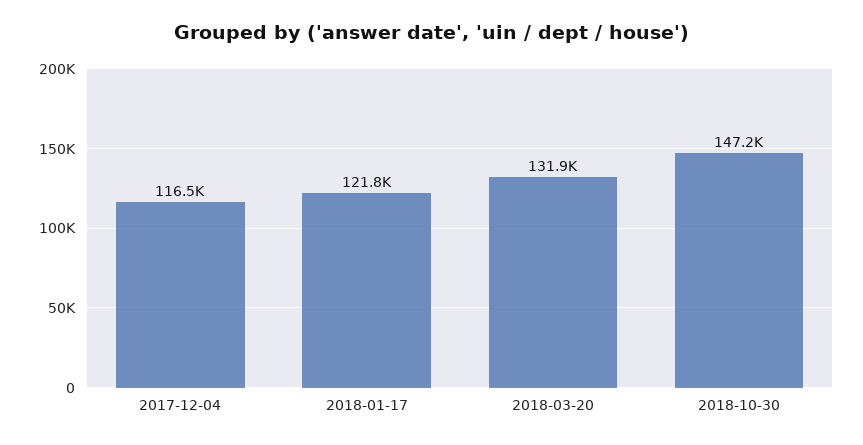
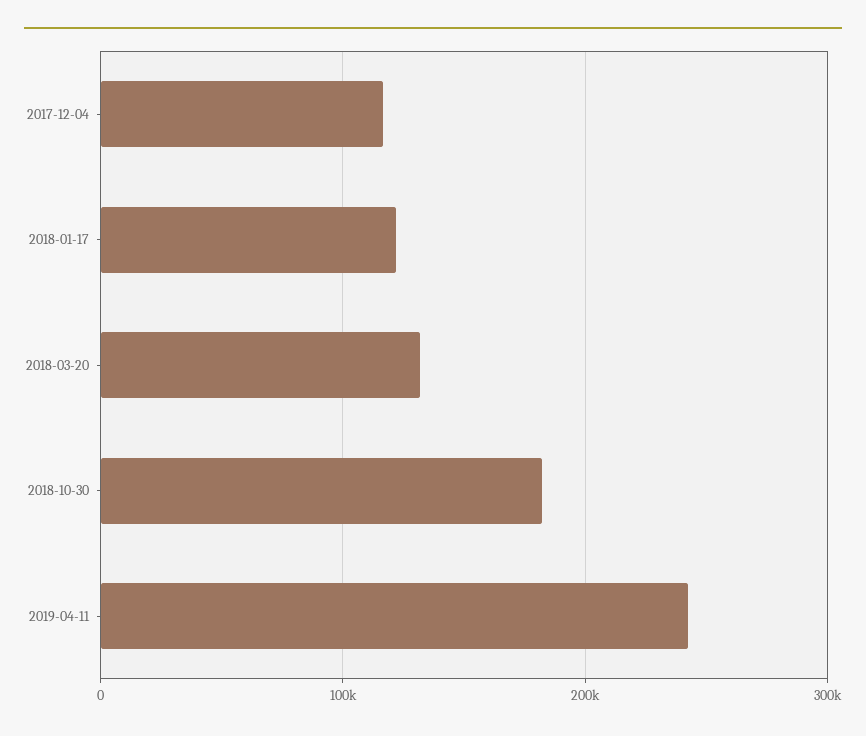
2018-10-30: 147200 -> 180000
2019-04-11: none -> 240000

